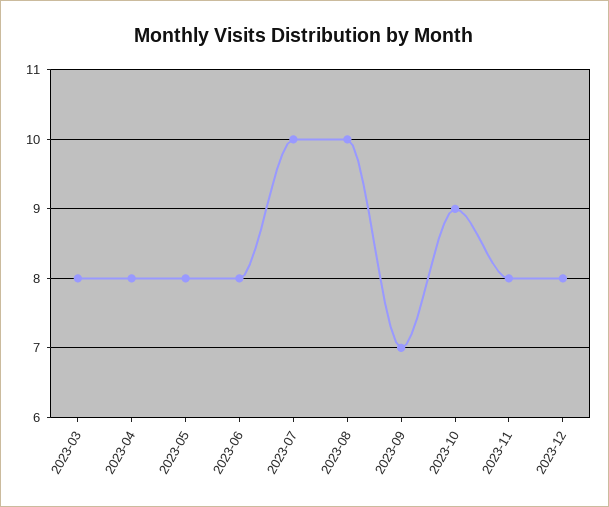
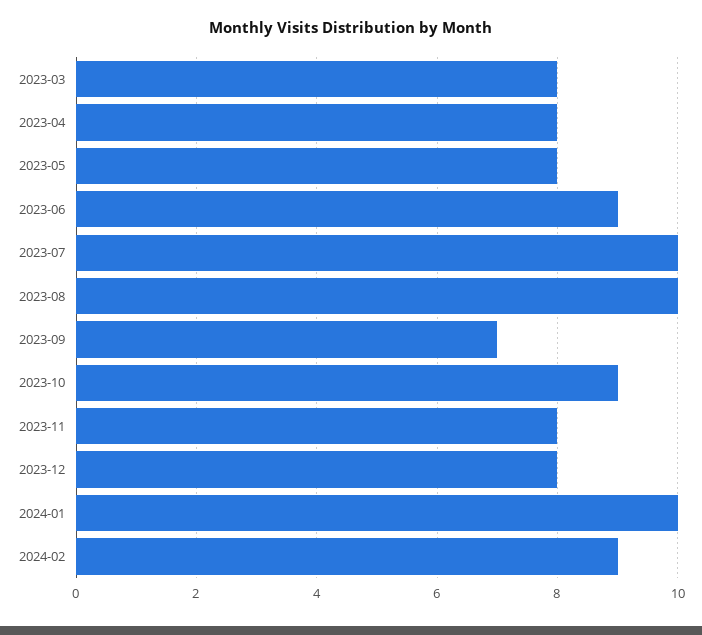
2023-06: 8 -> 9
2024-01: none -> 10
2024-02: none -> 9

